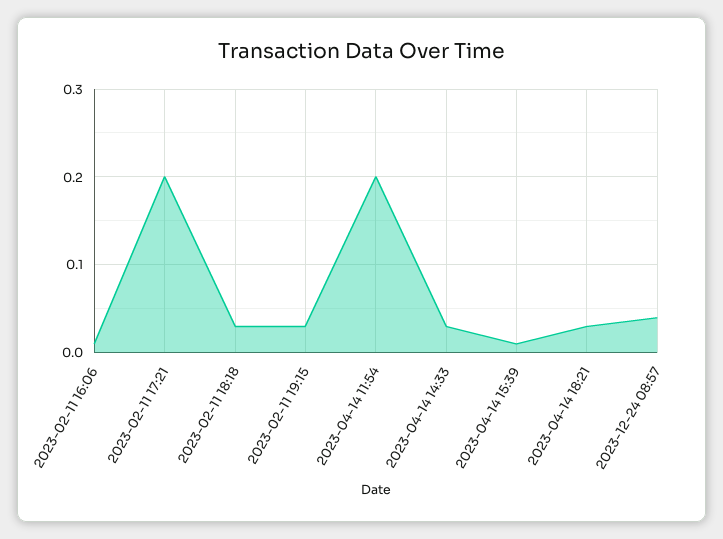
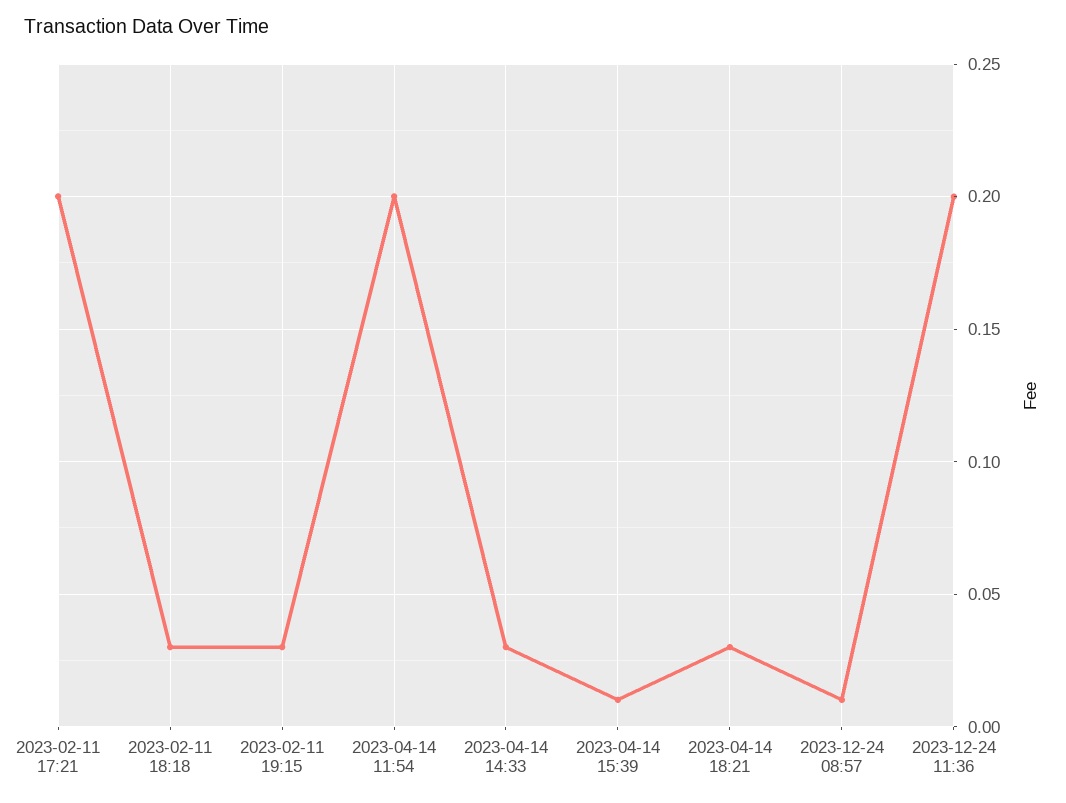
2023-02-11 16:06: 0.01 -> none
2023-12-24 08:57: 0.04 -> 0.01
2023-12-24 11:36: none -> 0.2

